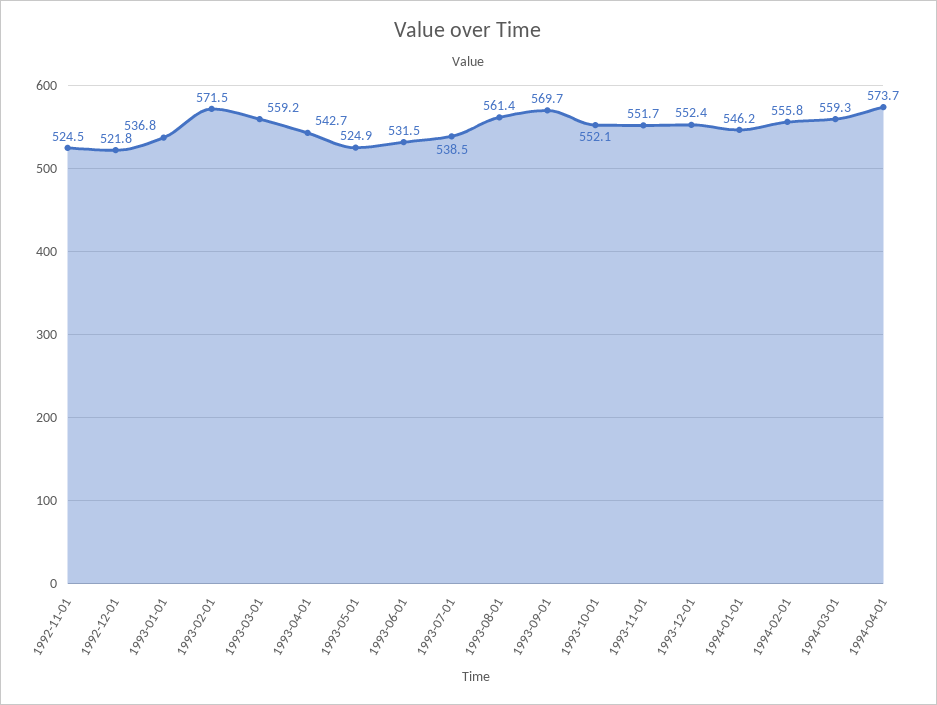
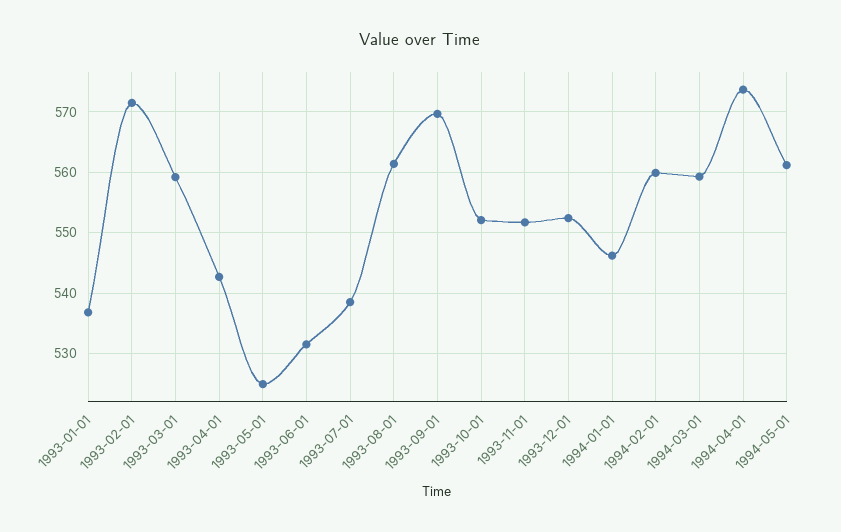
1992-11-01: 524.5 -> none
1992-12-01: 521.8 -> none
1994-02-01: 555.8 -> 560
1994-05-01: none -> 561

